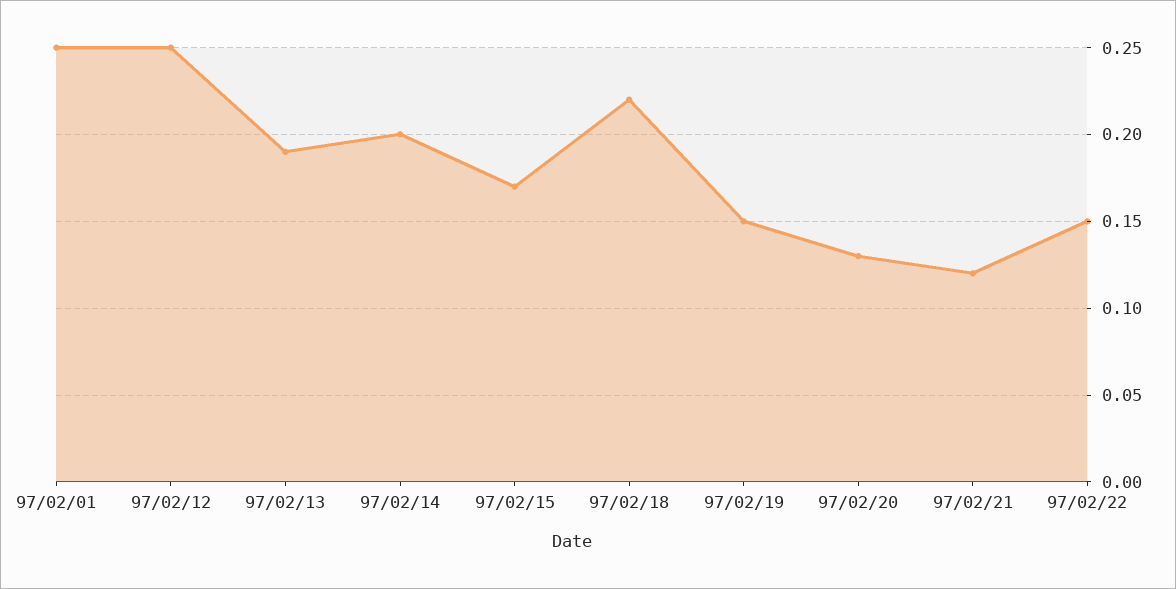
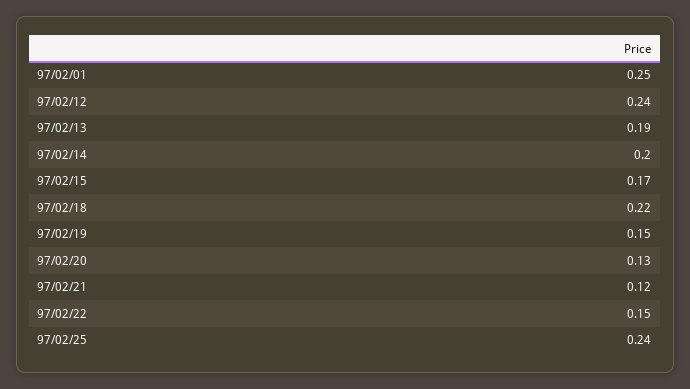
97/02/12: 0.25 -> 0.24
97/02/25: none -> 0.24

